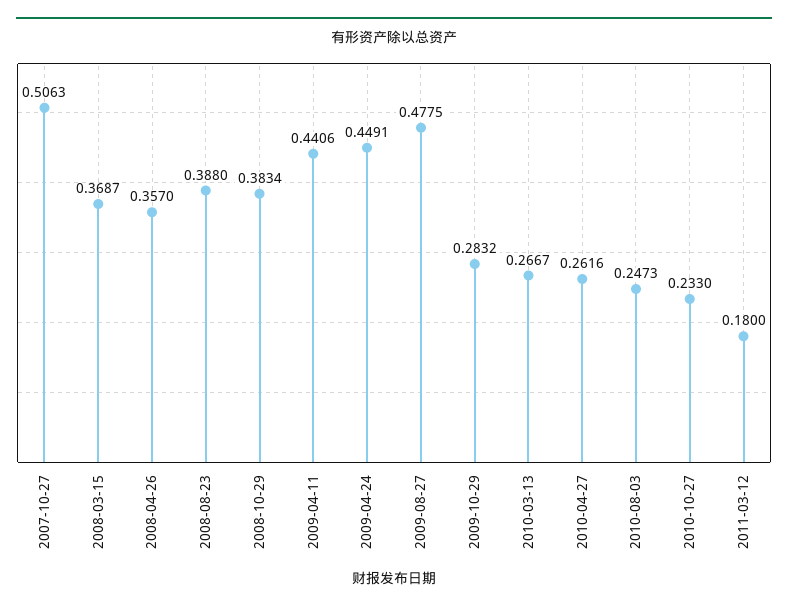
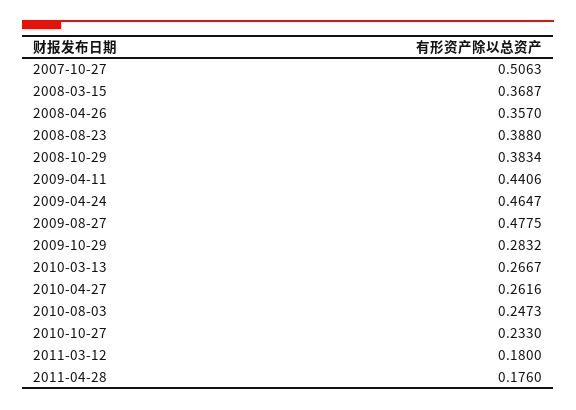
2009-04-24: 0.4491 -> 0.4647
2011-04-28: none -> 0.176

